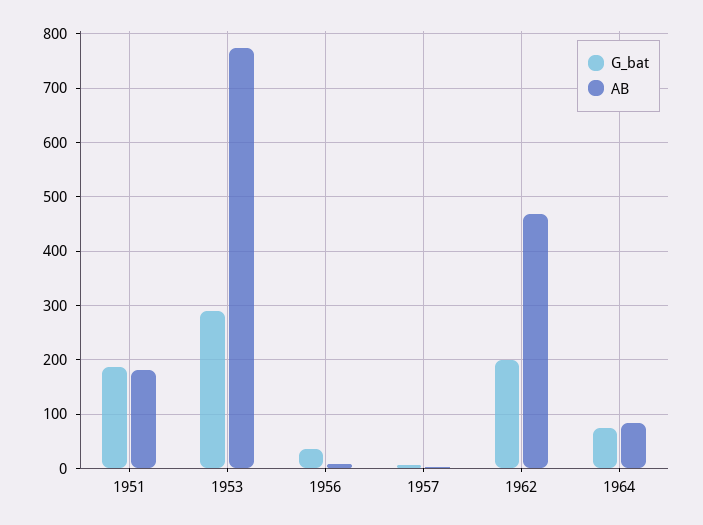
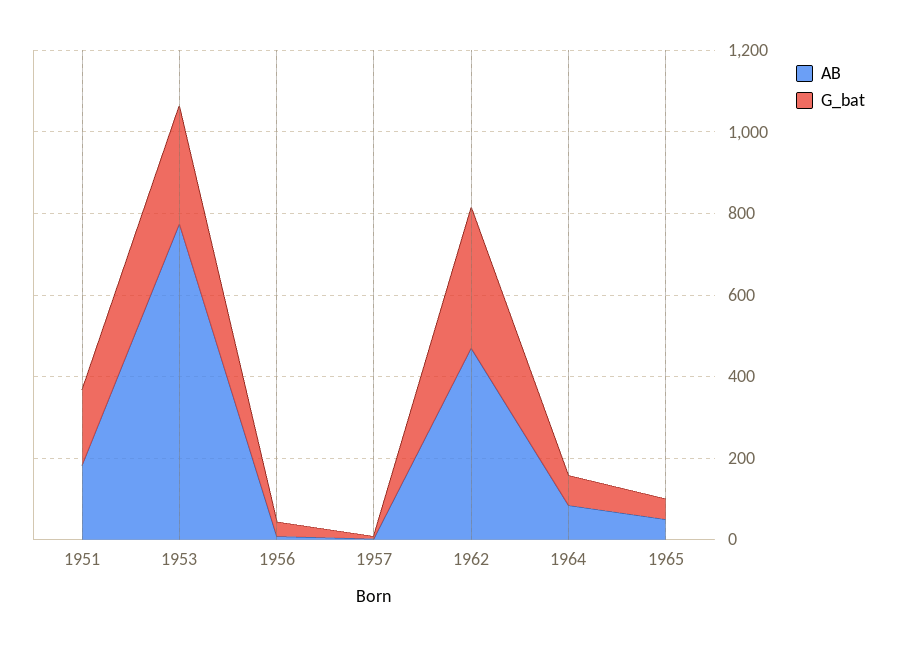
G_bat, 1962: 200 -> 350
AB, 1965: none -> 50
G_bat, 1965: none -> 50

